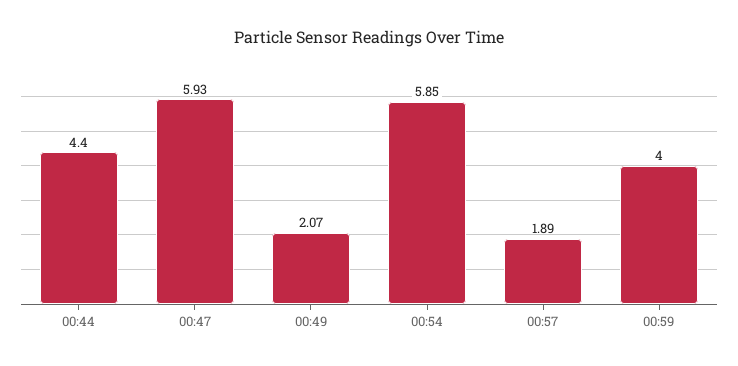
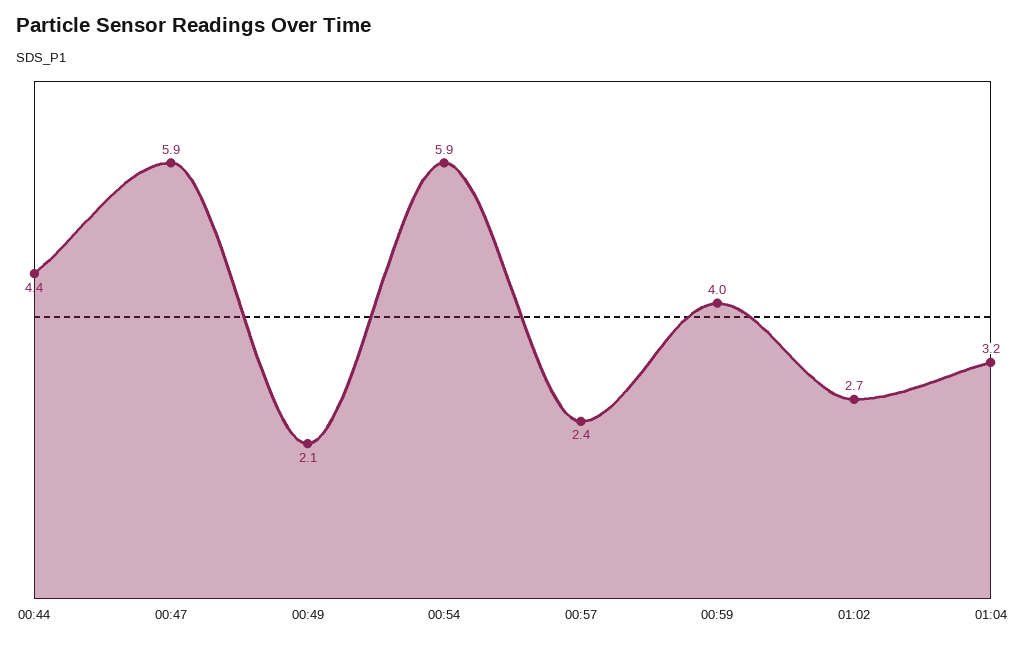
00:57: 1.89 -> 2.4
01:02: none -> 2.7
01:04: none -> 3.2

